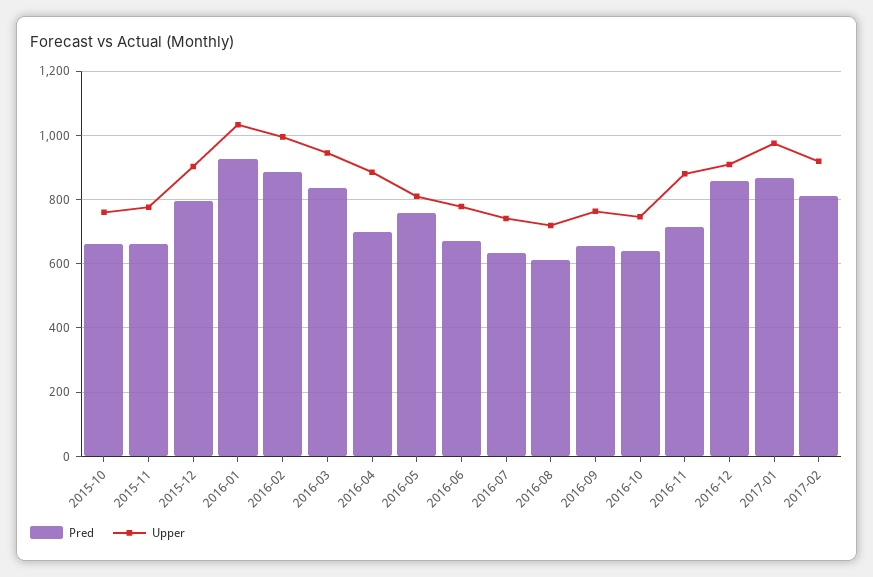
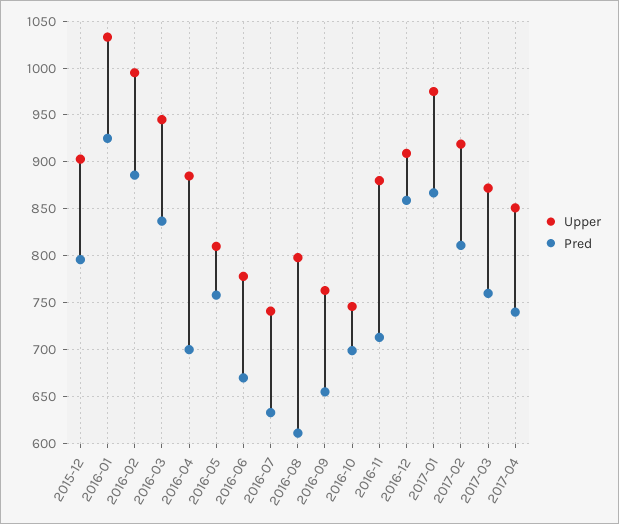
Pred, 2015-10: 660 -> none
Upper, 2015-10: 760 -> none
Pred, 2015-11: 660 -> none
Upper, 2015-11: 780 -> none
Upper, 2016-08: 720 -> 800
Pred, 2016-10: 640 -> 700
Upper, 2017-03: none -> 870
Pred, 2017-03: none -> 760
Upper, 2017-04: none -> 850
Pred, 2017-04: none -> 740

